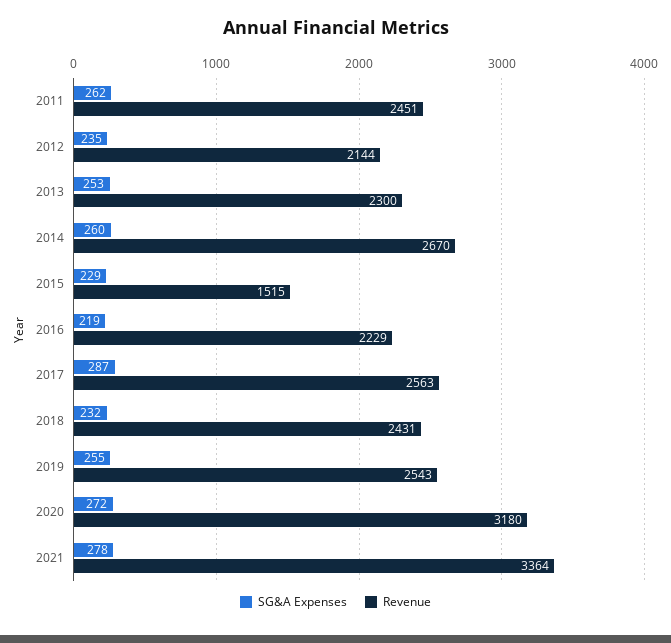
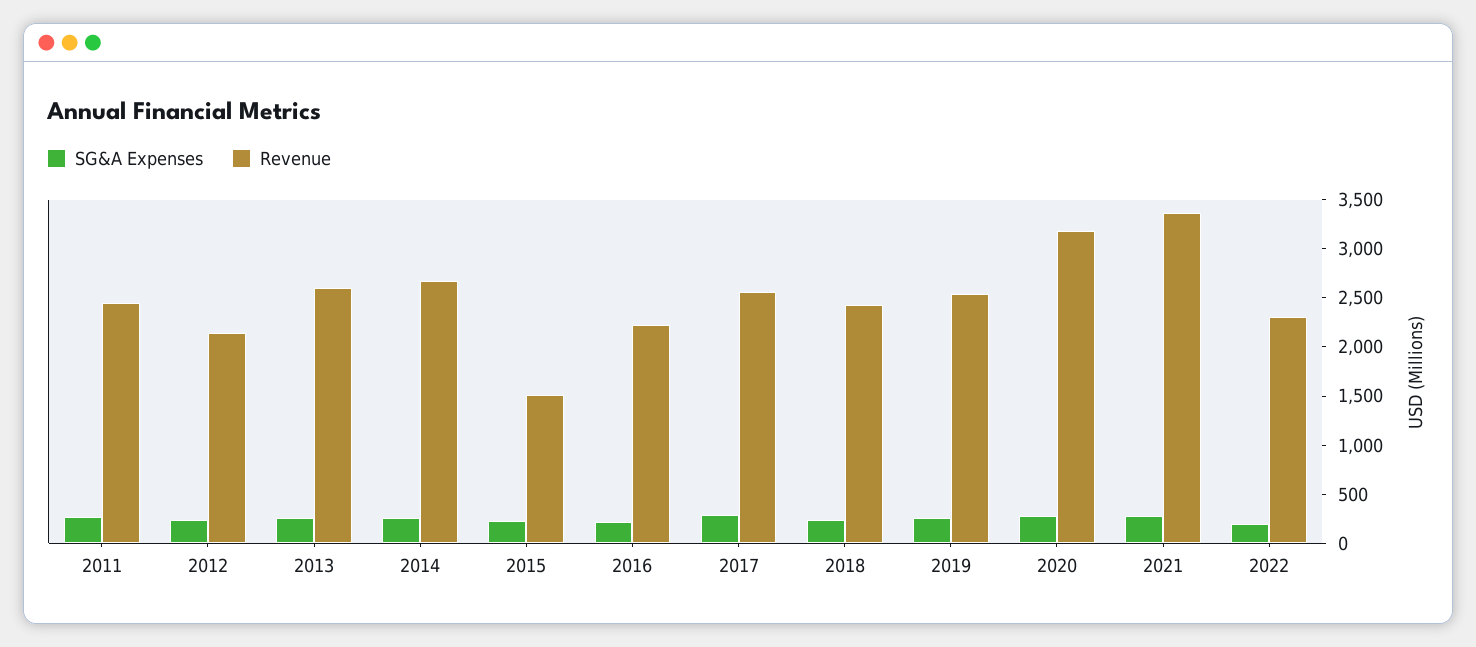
Revenue, 2013: 2300 -> 2600
SG&A Expenses, 2022: none -> 200
Revenue, 2022: none -> 2300

